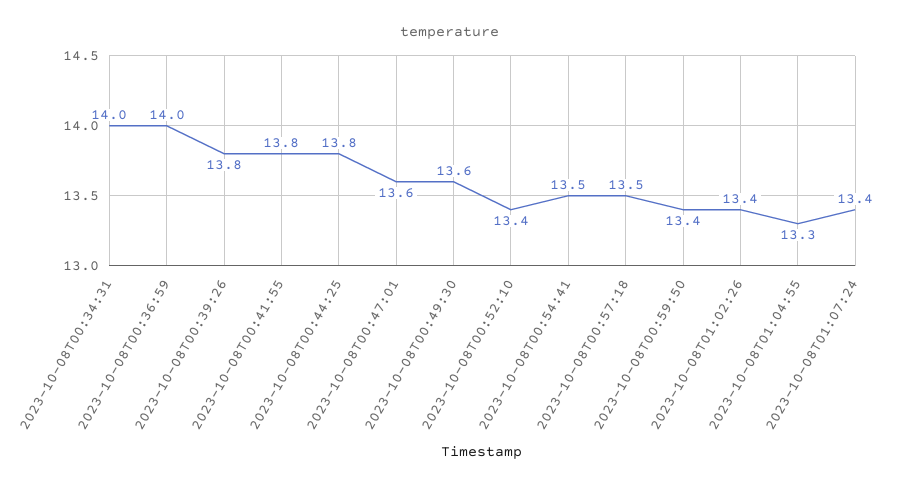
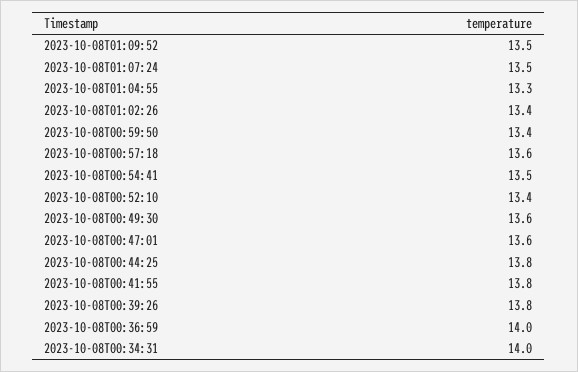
2023-10-08T00:57:18: 13.5 -> 13.6
2023-10-08T01:07:24: 13.4 -> 13.5
2023-10-08T01:09:52: none -> 13.5

